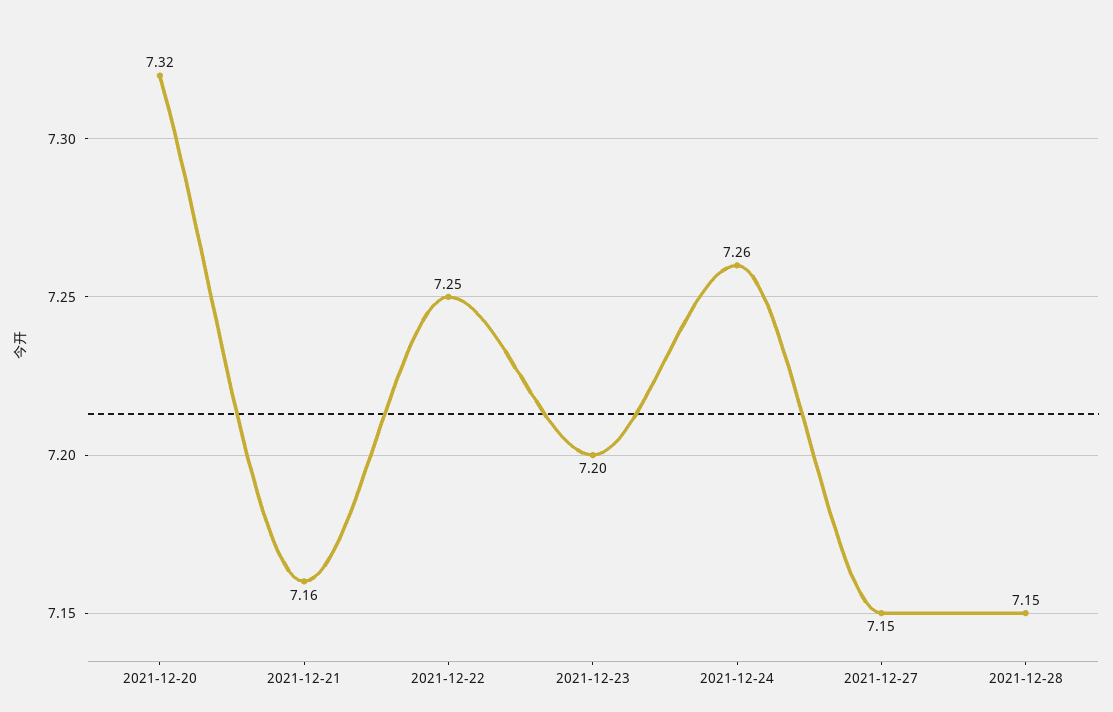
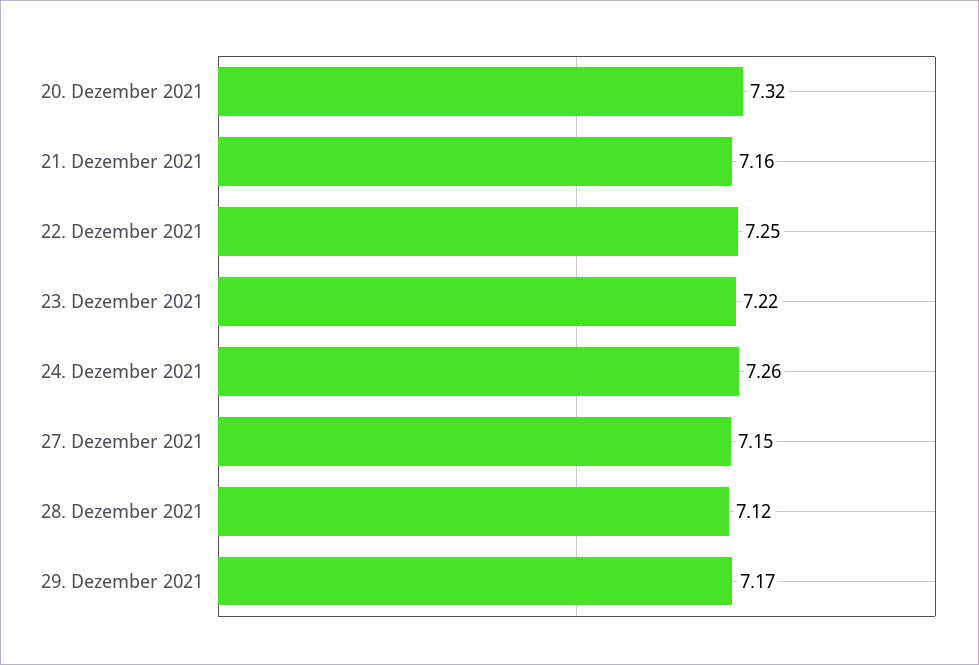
2021-12-23: 7.2 -> 7.22
2021-12-28: 7.15 -> 7.12
29. Dezember 2021: none -> 7.17

